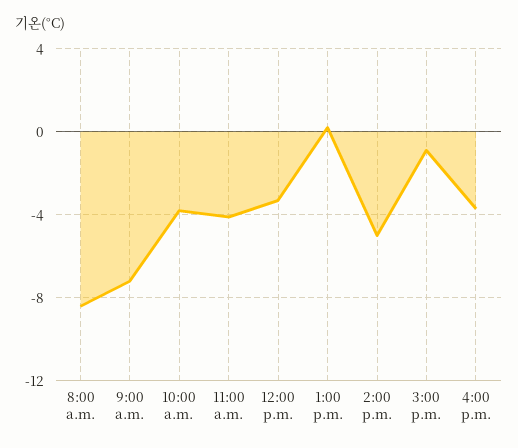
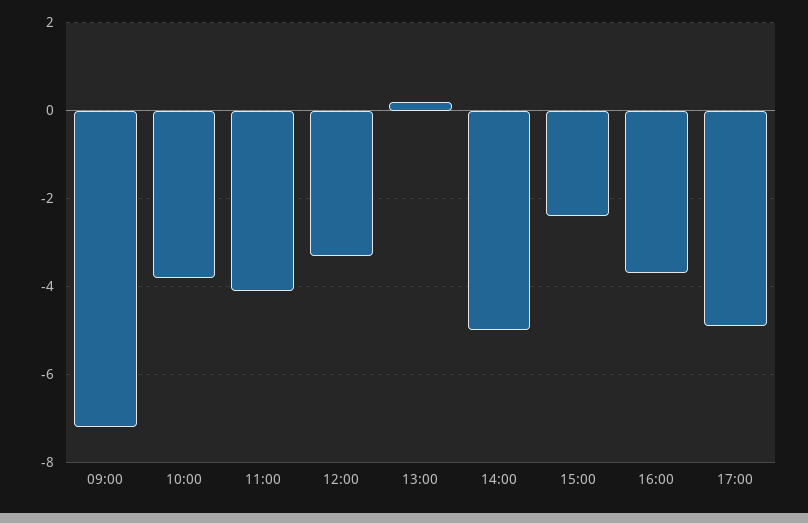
8:00 a.m.: -8.5 -> none
3:00 p.m.: -1 -> -2.5
17:00: none -> -5

